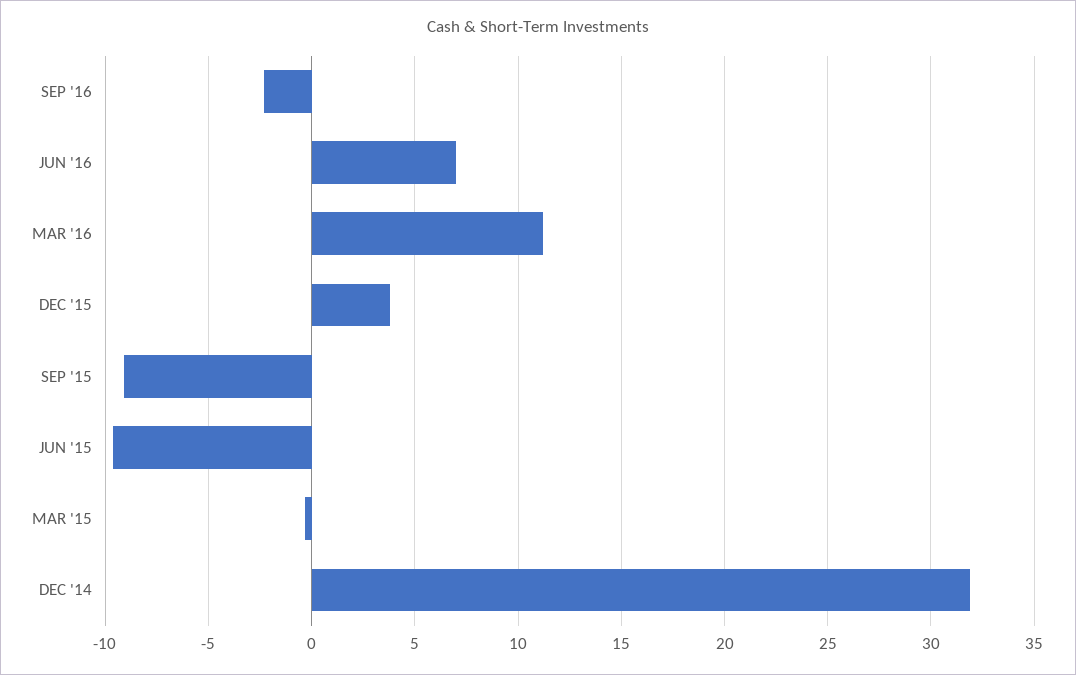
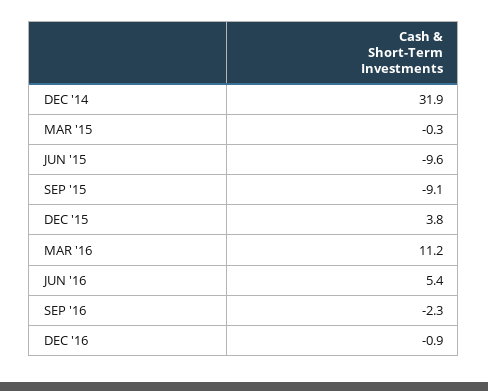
JUN '16: 7 -> 5.4
DEC '16: none -> -0.9

